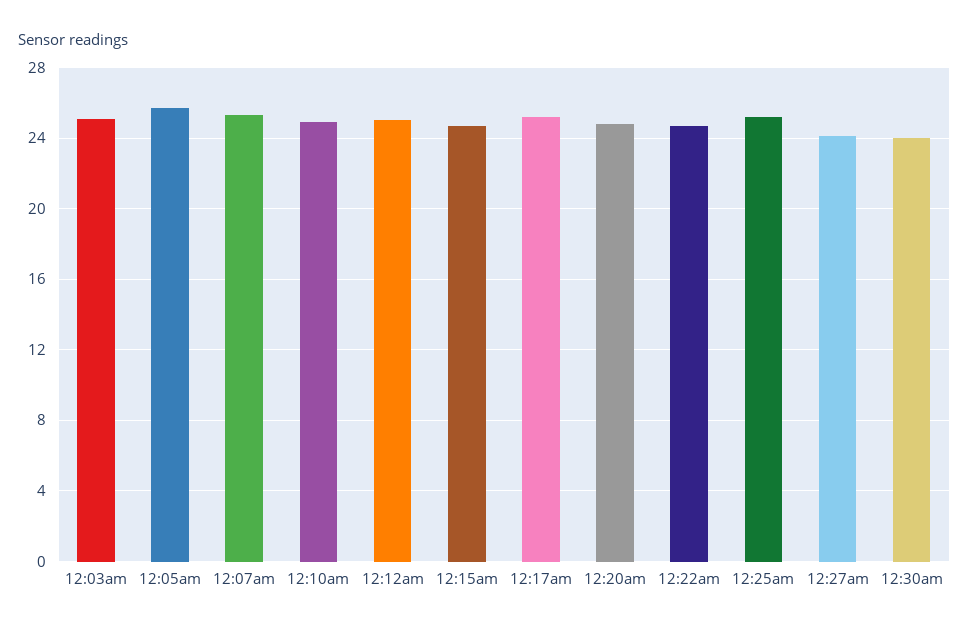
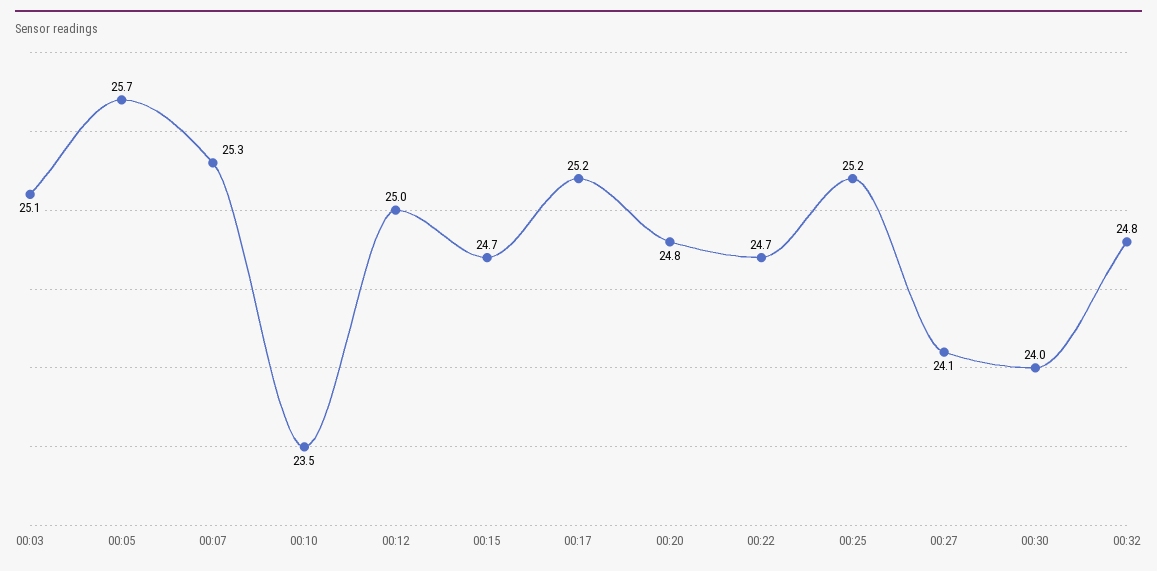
12:10am: 25 -> 23.5
00:32: none -> 24.8

